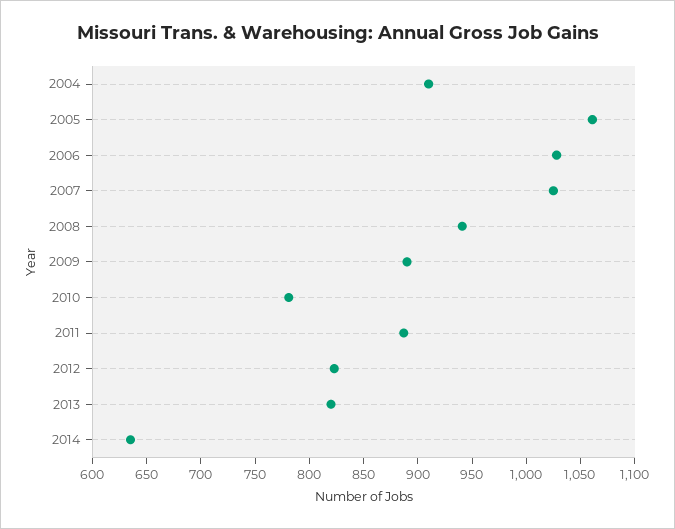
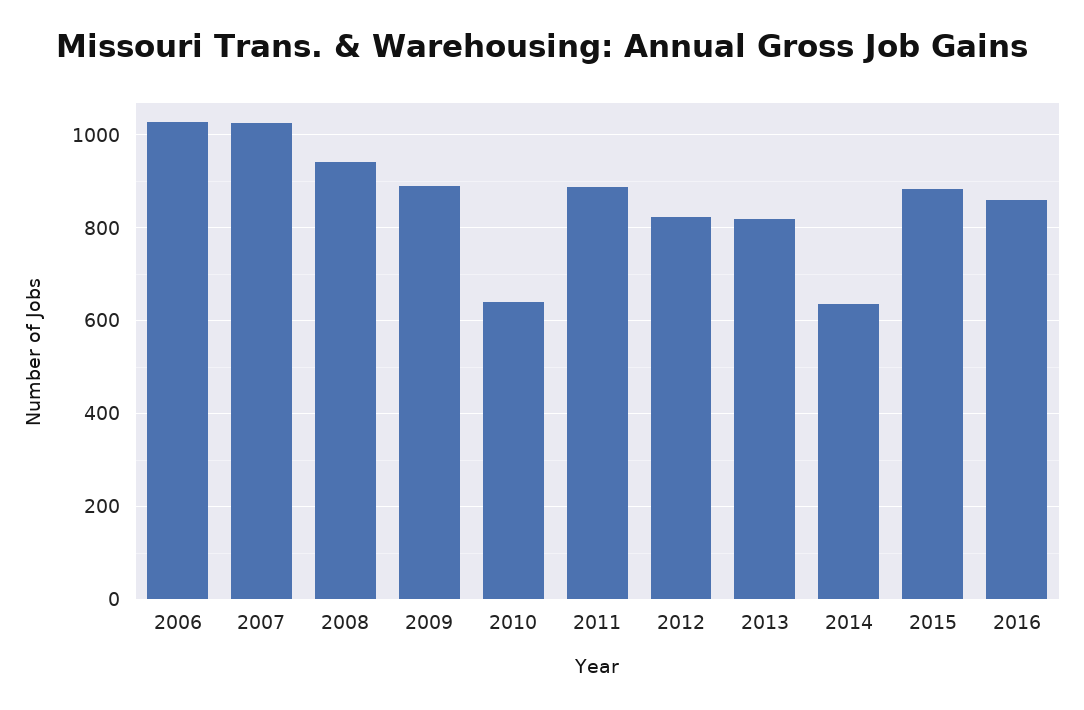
2004: 910 -> none
2005: 1060 -> none
2010: 780 -> 640
2015: none -> 880
2016: none -> 860

